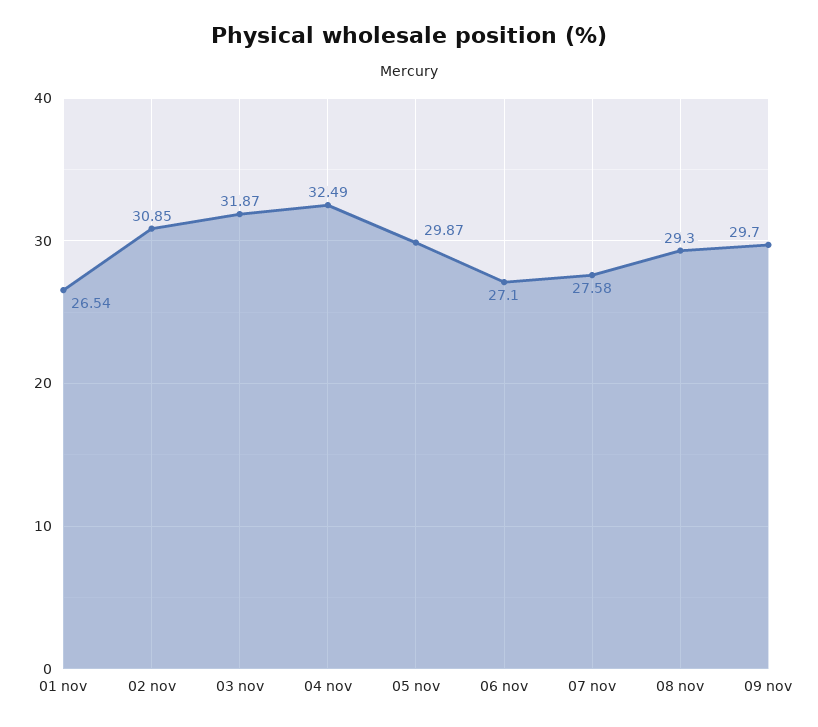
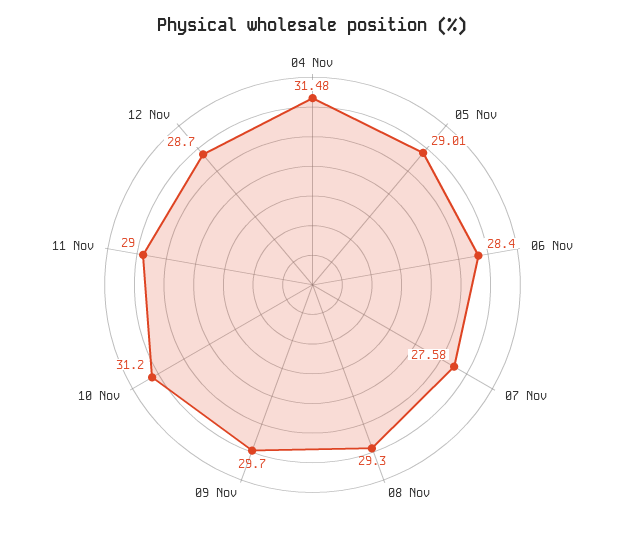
01 nov: 26.54 -> none
02 nov: 30.85 -> none
03 nov: 31.87 -> none
04 nov: 32.49 -> 31.48
05 nov: 29.87 -> 29.01
06 nov: 27.1 -> 28.4
10 Nov: none -> 31.2
11 Nov: none -> 29
12 Nov: none -> 28.7

